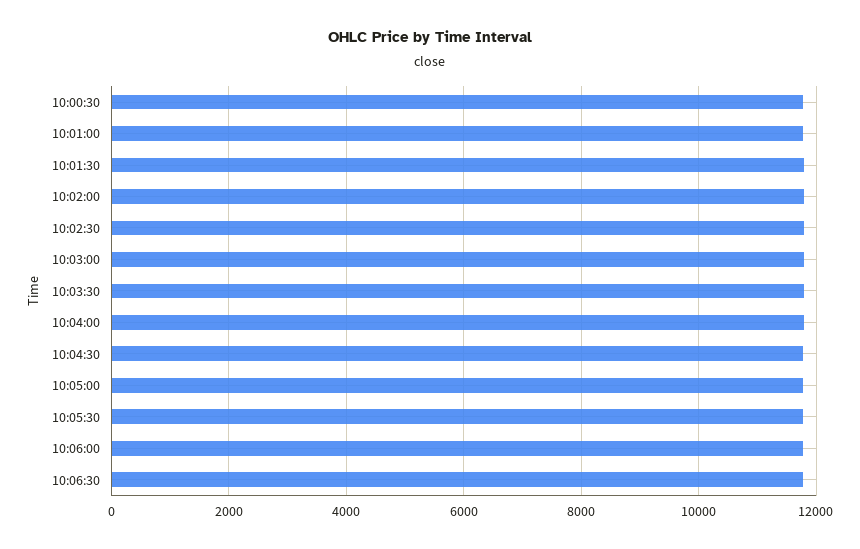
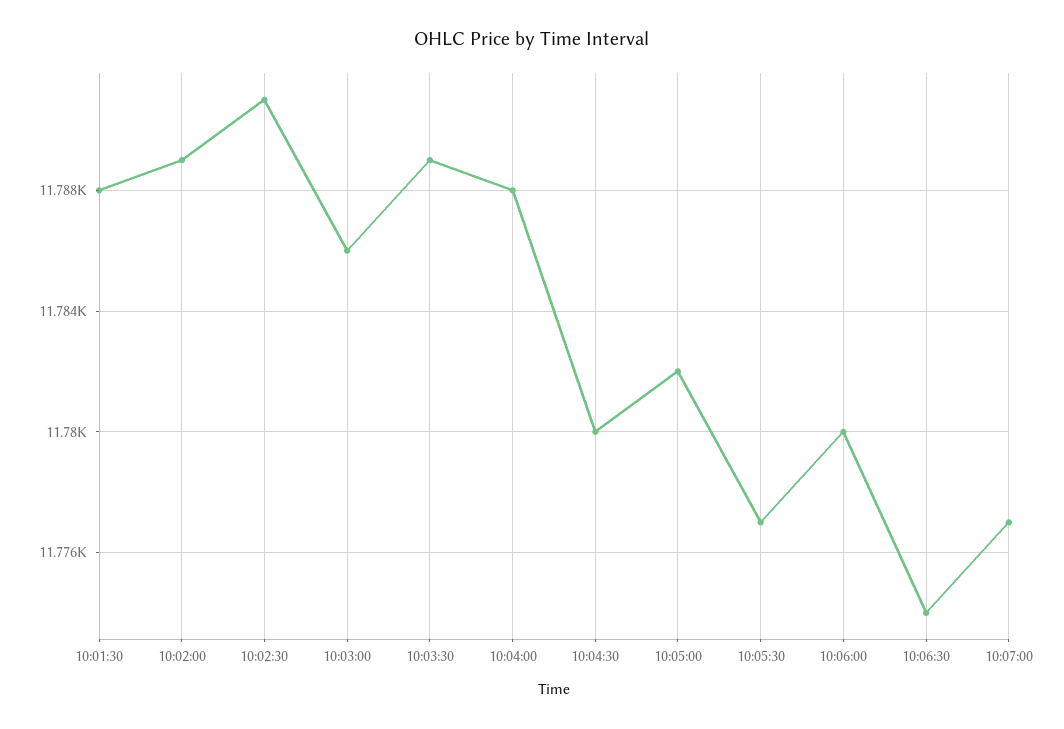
10:00:30: 11800 -> none
10:01:00: 11800 -> none
10:07:00: none -> 11777

